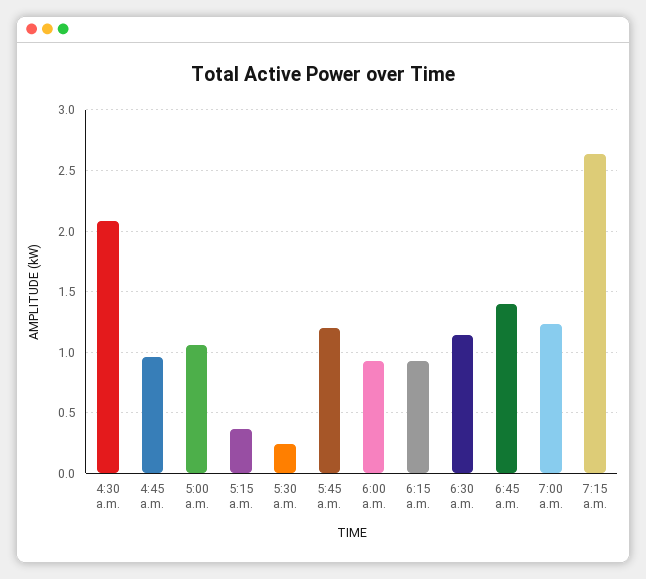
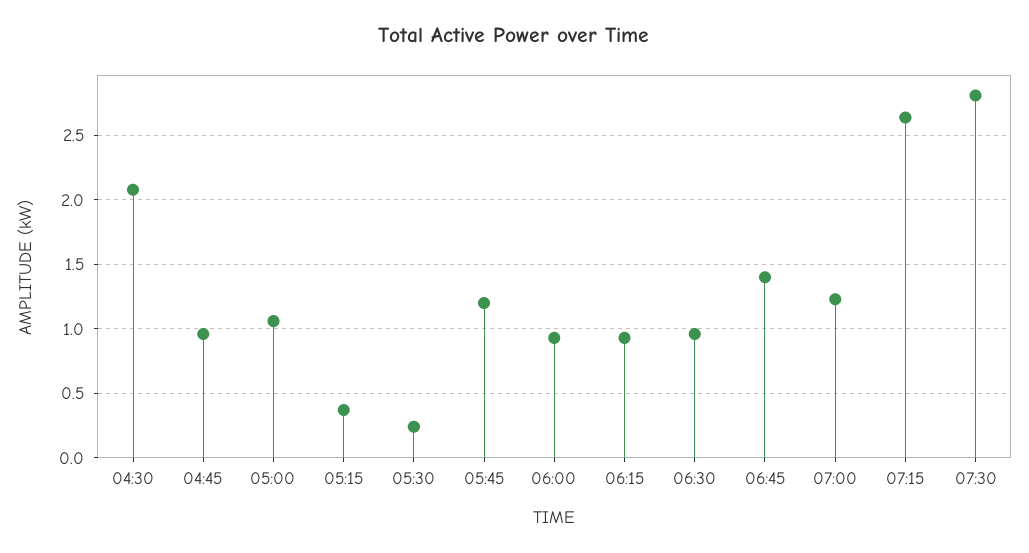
6:30 a.m.: 1.15 -> 0.95
07:30: none -> 2.8

